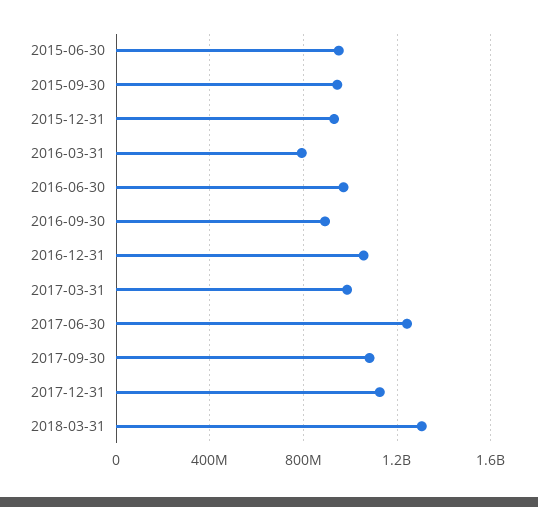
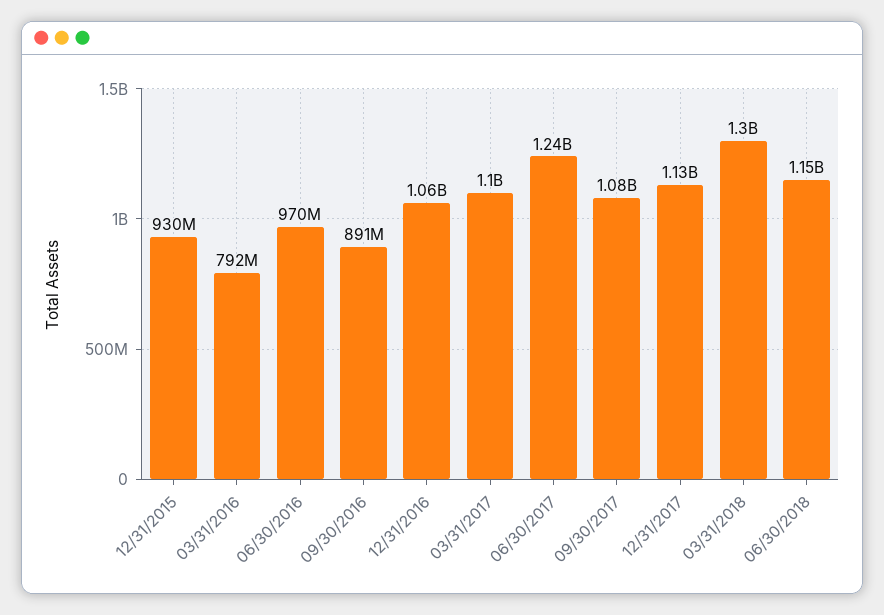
2015-06-30: 950000000 -> none
2015-09-30: 950000000 -> none
2017-03-31: 1000000000 -> 1100000000
06/30/2018: none -> 1150000000

